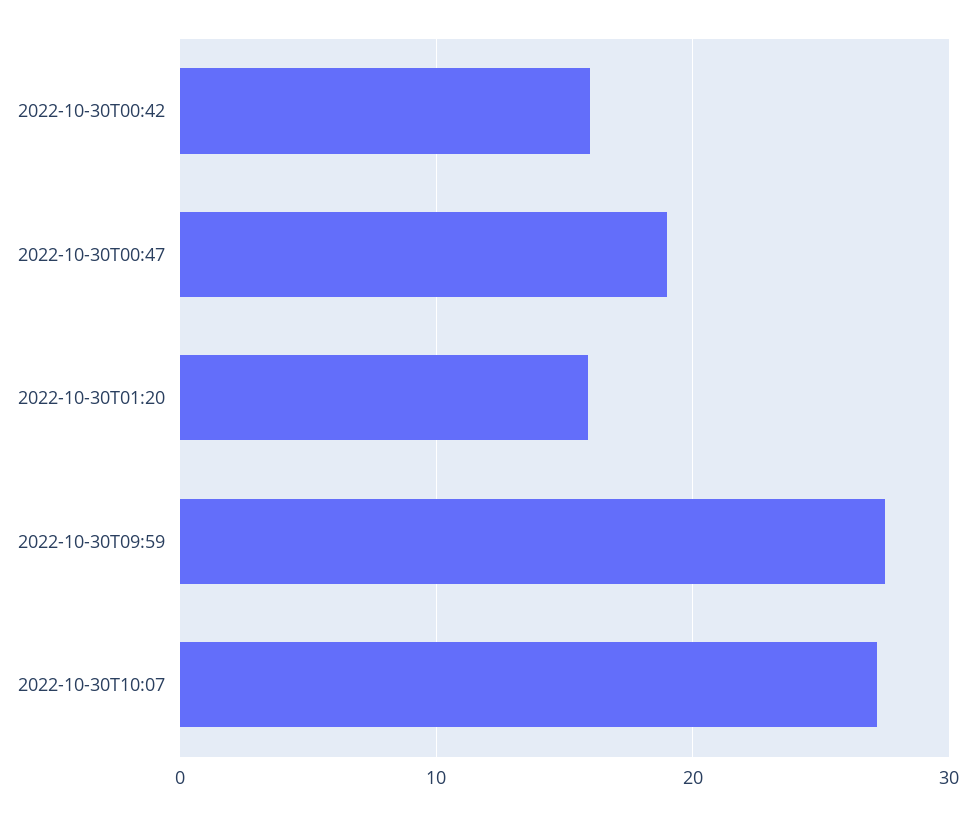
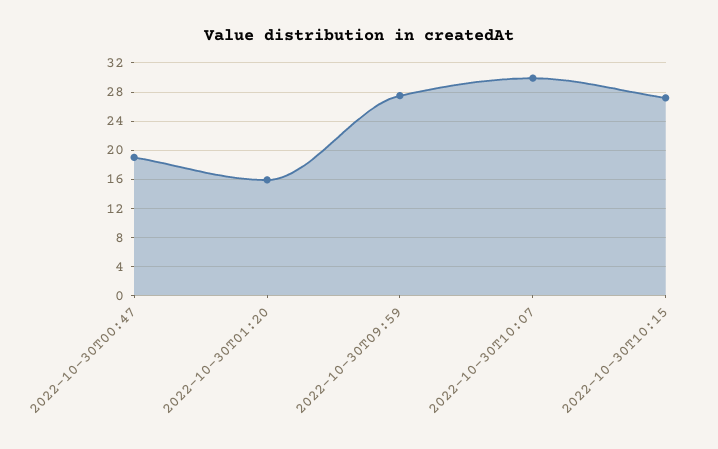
2022-10-30T00:42: 16 -> none
2022-10-30T10:07: 27 -> 30
2022-10-30T10:15: none -> 27

